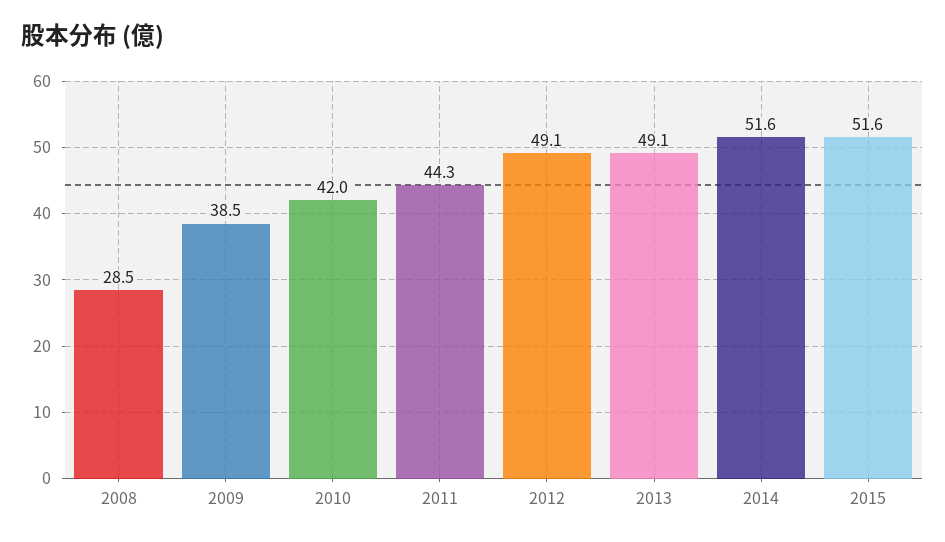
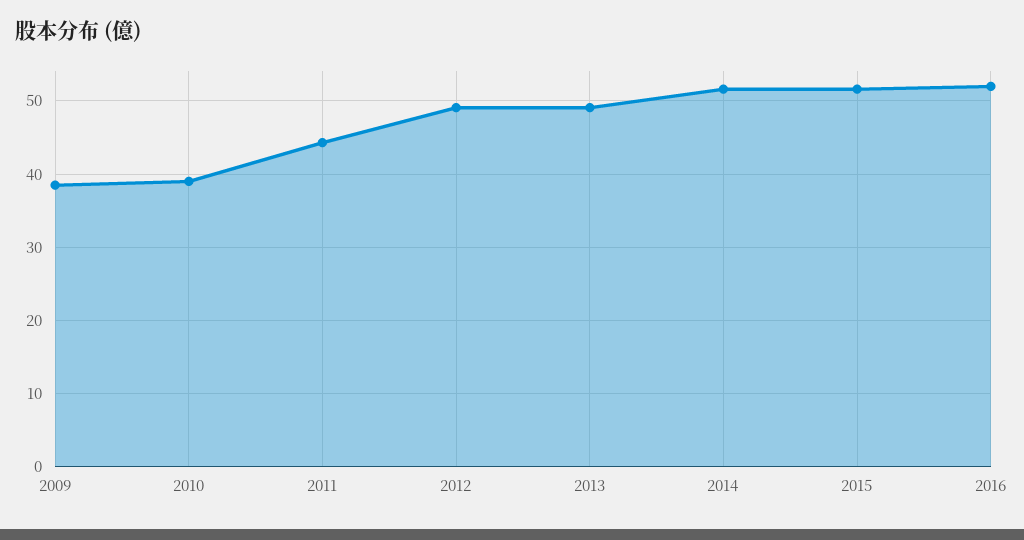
2008: 28.5 -> none
2010: 42 -> 39
2016: none -> 52

